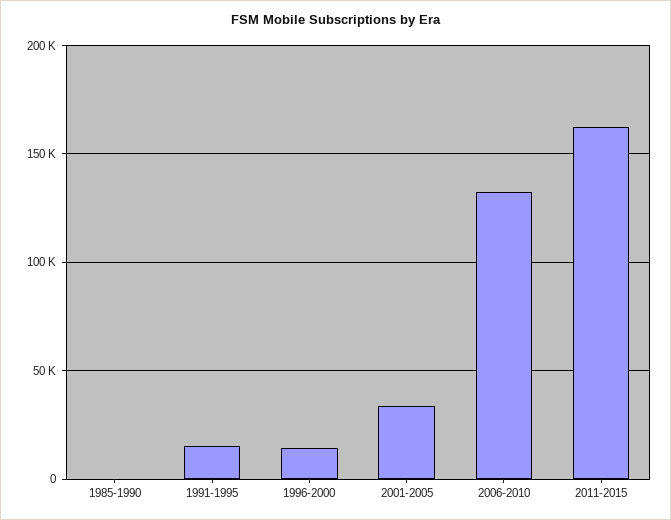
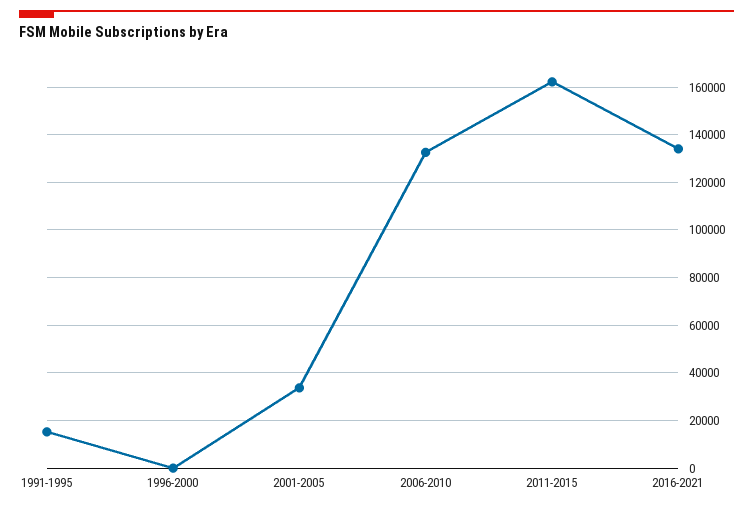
1985-1990: 0 -> none
1996-2000: 15000 -> 0
2016-2021: none -> 135000

